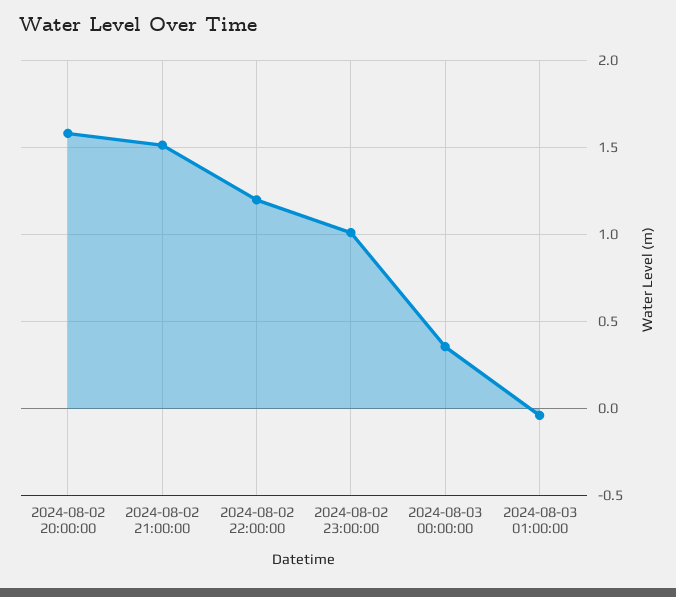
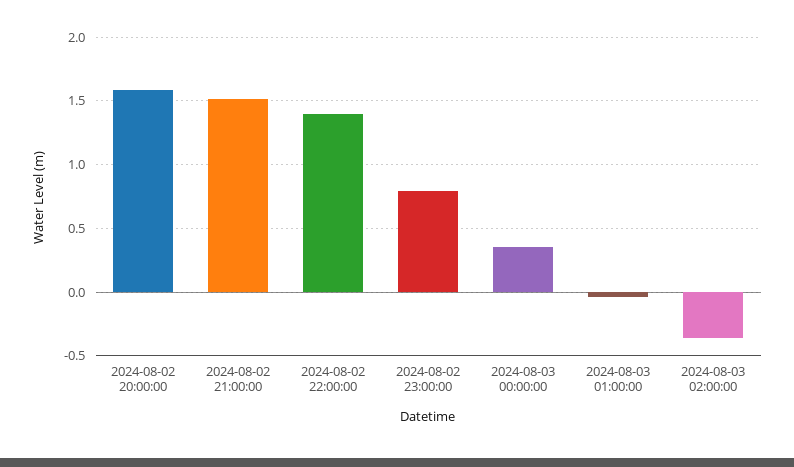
2024-08-02 22:00:00: 1.2 -> 1.4
2024-08-02 23:00:00: 1 -> 0.8
2024-08-03 02:00:00: none -> -0.35

